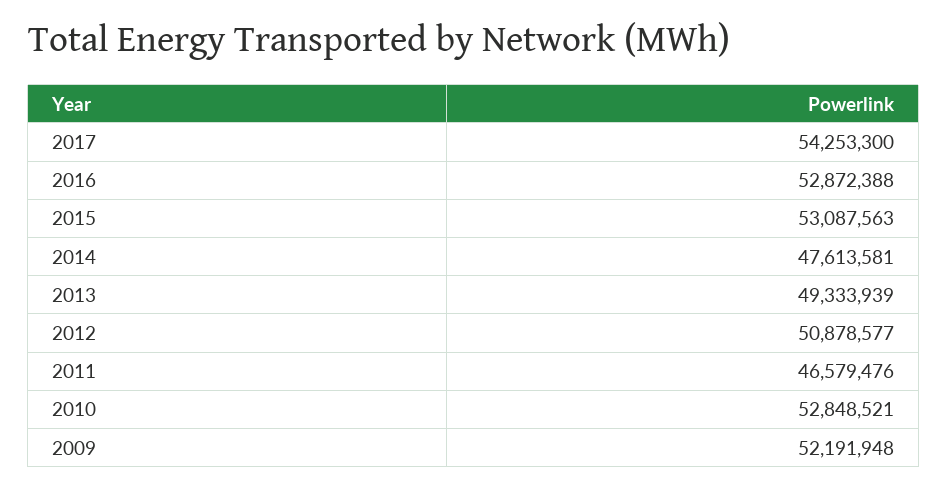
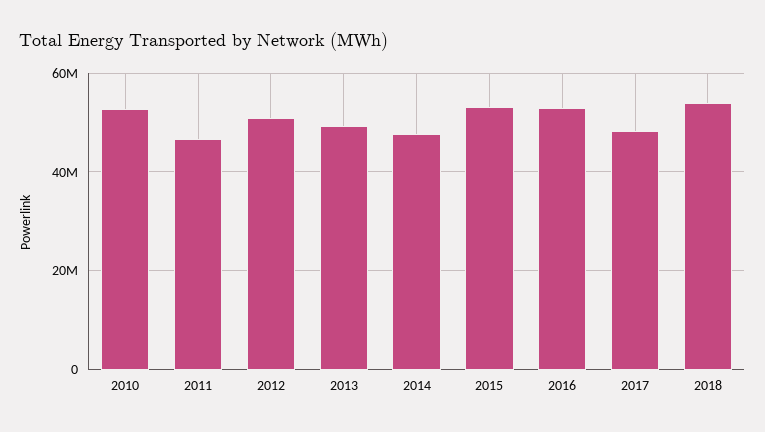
2017: 54253300 -> 48000000
2009: 52191948 -> none
2018: none -> 54000000

